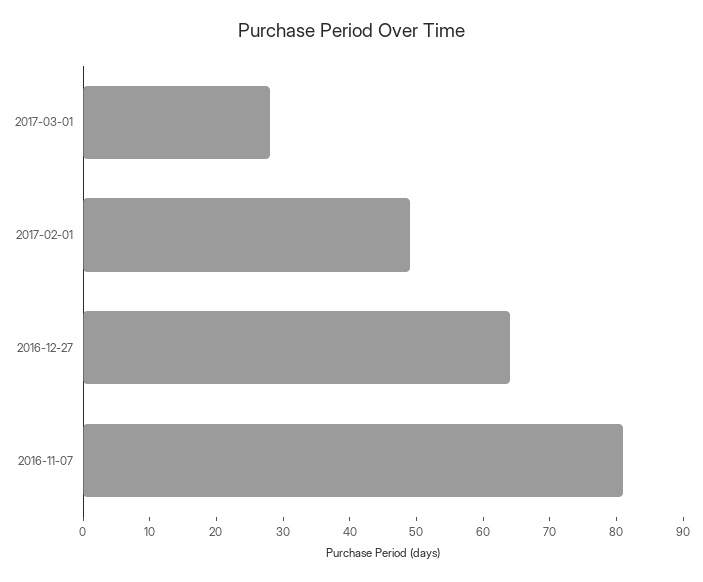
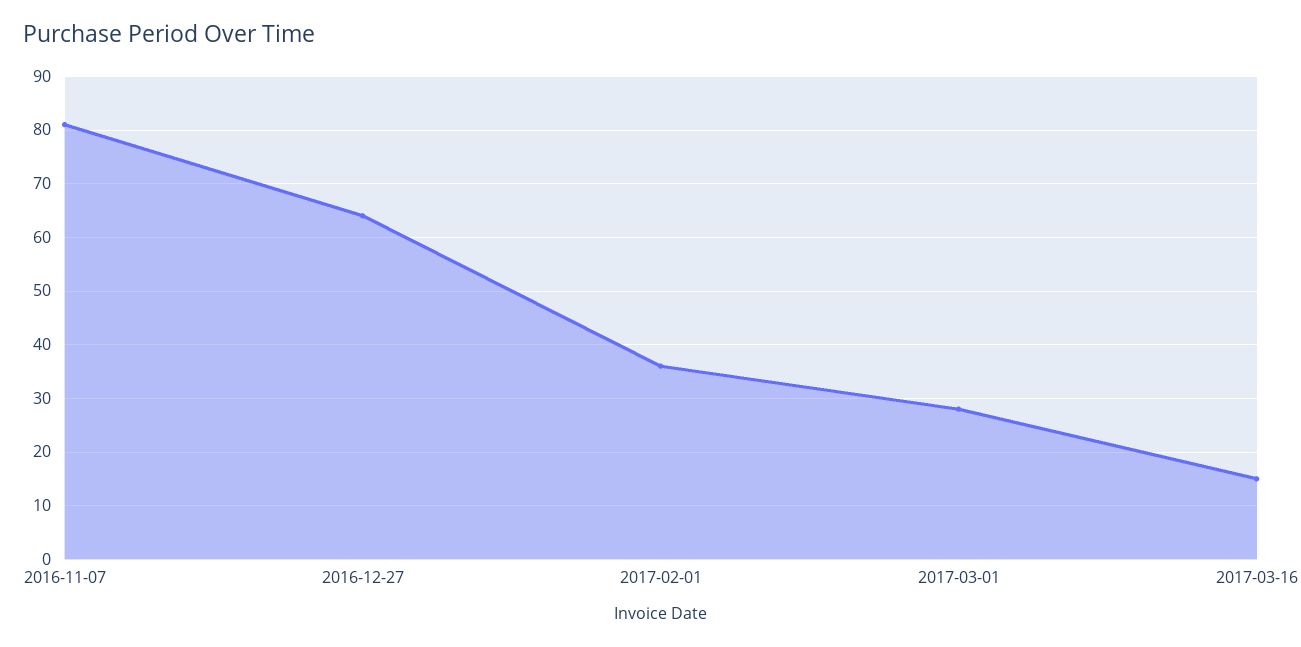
2017-02-01: 50 -> 35
2017-03-16: none -> 15

